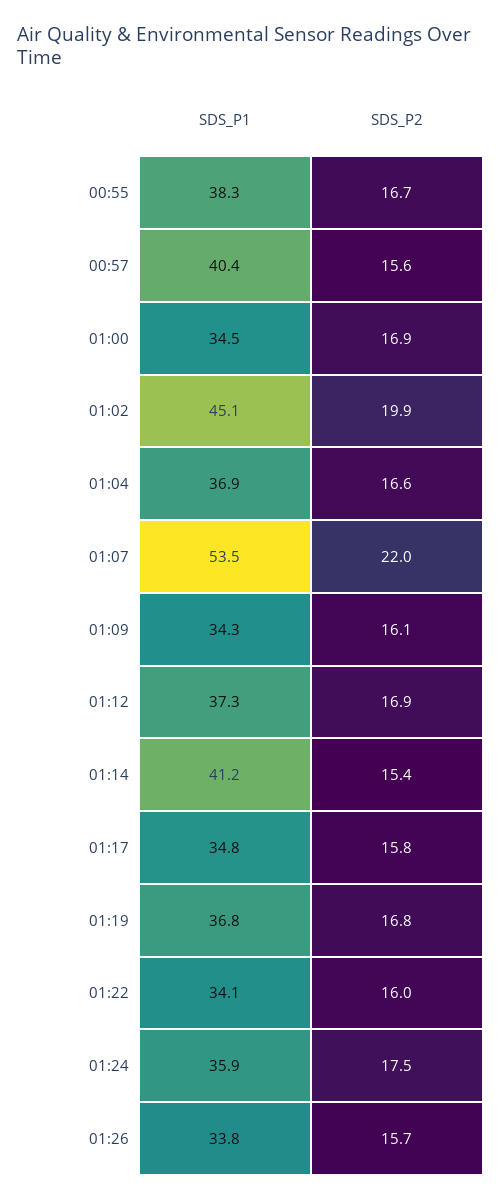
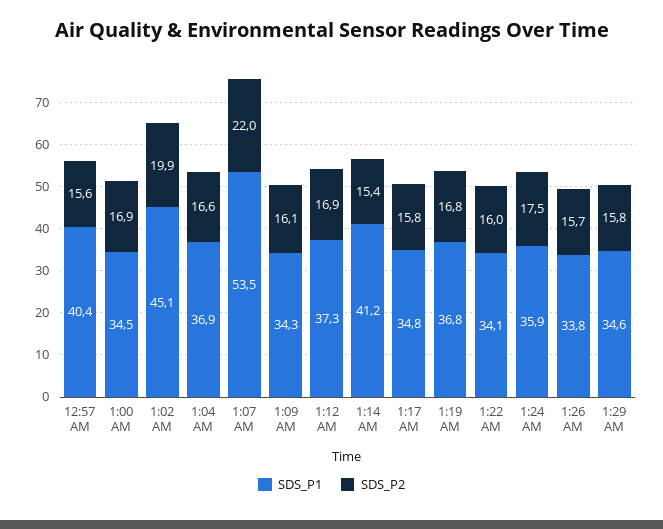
SDS_P1, 00:55: 38.3 -> none
SDS_P2, 00:55: 16.7 -> none
SDS_P1, 1:29 AM: none -> 34.6
SDS_P2, 1:29 AM: none -> 15.8

